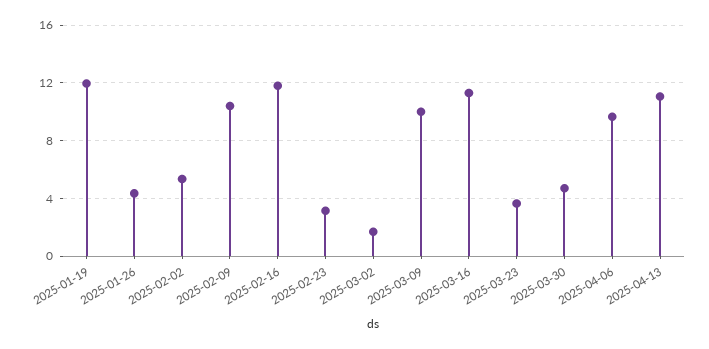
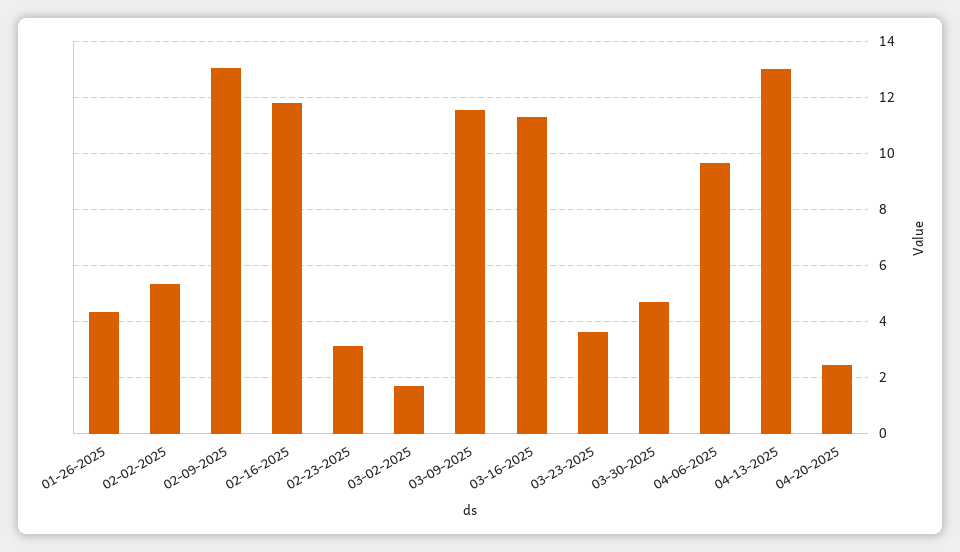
2025-01-19: 12 -> none
2025-02-09: 10.5 -> 13
2025-03-09: 10 -> 11.5
2025-04-13: 11 -> 13
04-20-2025: none -> 2.5

